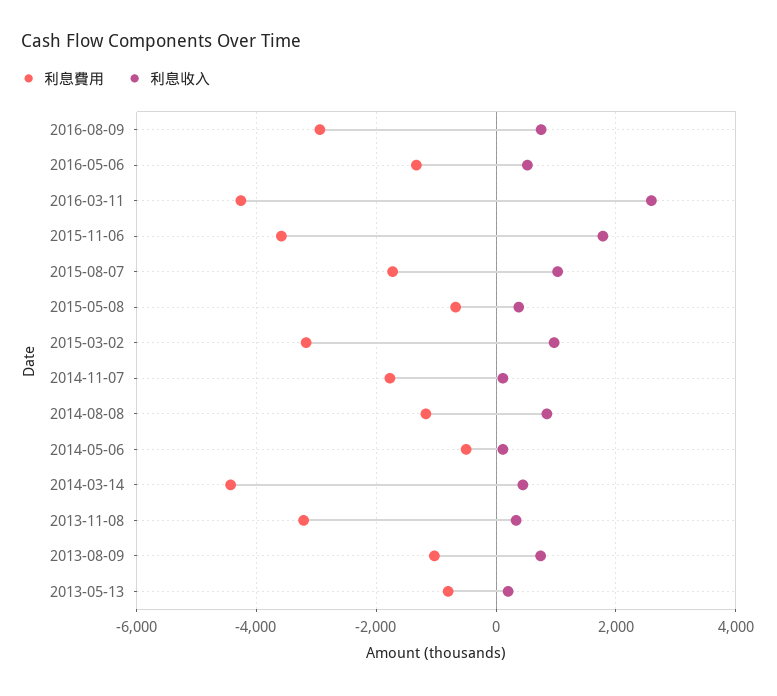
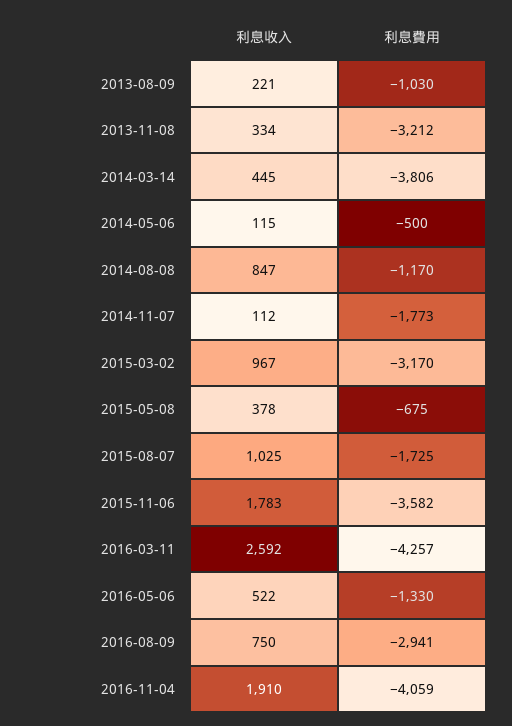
利息費用, 2014-03-14: -4400 -> -3806
利息收入, 2013-08-09: 800 -> 221
利息費用, 2013-05-13: -800 -> none
利息收入, 2013-05-13: 200 -> none
利息收入, 2016-11-04: none -> 1910
利息費用, 2016-11-04: none -> -4059

